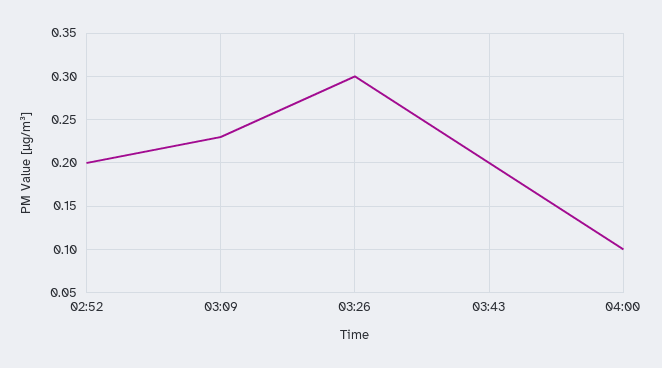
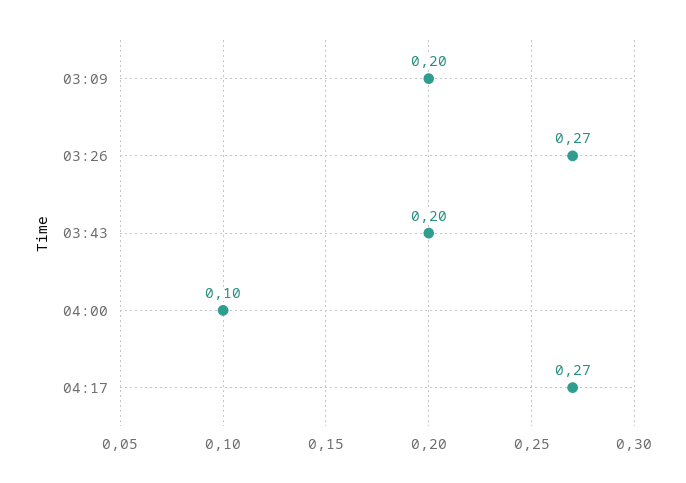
02:52: 0.2 -> none
03:09: 0.23 -> 0.2
03:26: 0.3 -> 0.27
04:17: none -> 0.27

